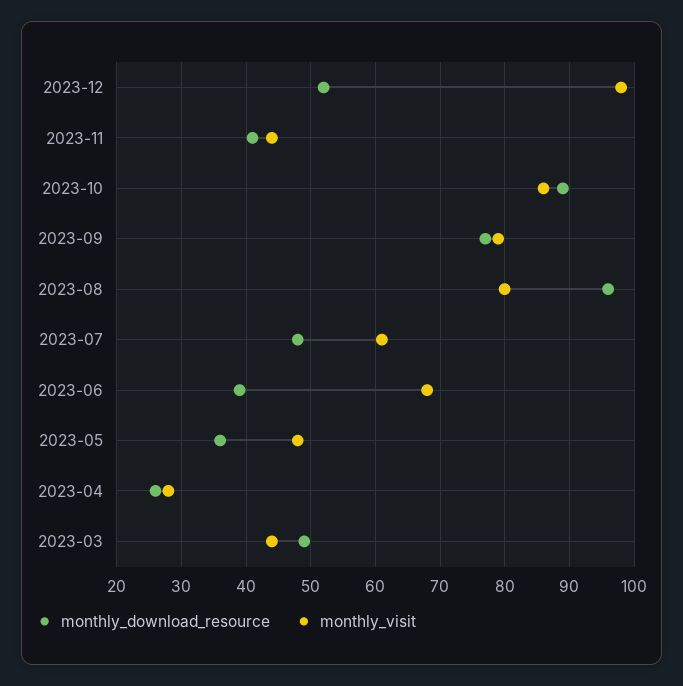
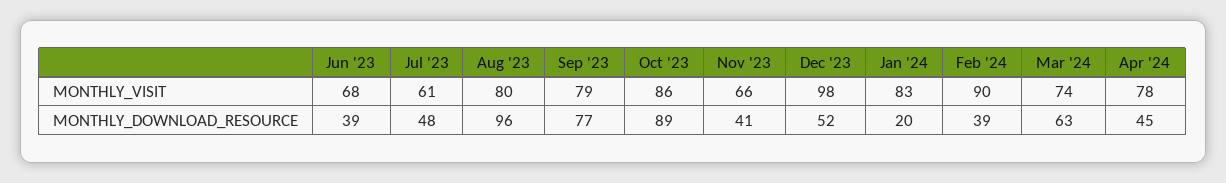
monthly_visit, 2023-11: 44 -> 66
monthly_download_resource, 2023-05: 36 -> none
monthly_visit, 2023-05: 48 -> none
monthly_download_resource, 2023-04: 26 -> none
monthly_visit, 2023-04: 28 -> none
monthly_download_resource, 2023-03: 49 -> none
monthly_visit, 2023-03: 44 -> none
monthly_visit, Jan '24: none -> 83
monthly_visit, Feb '24: none -> 90
monthly_visit, Mar '24: none -> 74
monthly_visit, Apr '24: none -> 78
monthly_download_resource, Jan '24: none -> 20
monthly_download_resource, Feb '24: none -> 39
monthly_download_resource, Mar '24: none -> 63
monthly_download_resource, Apr '24: none -> 45

